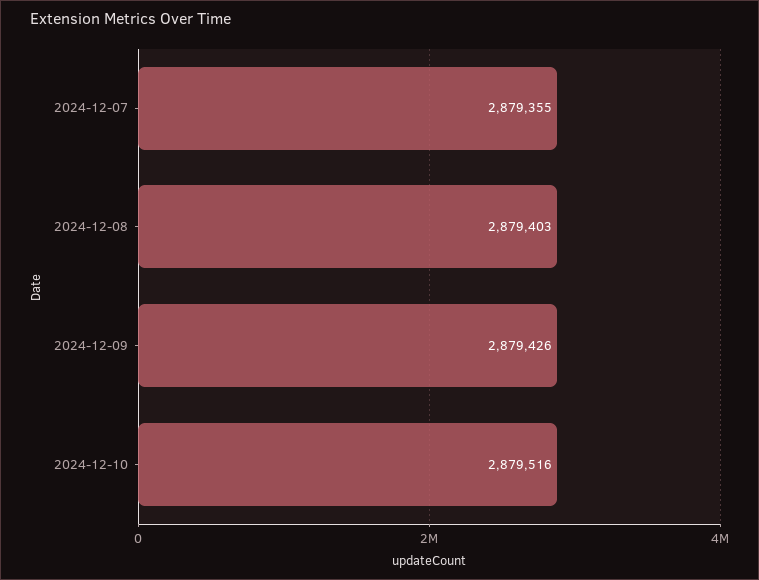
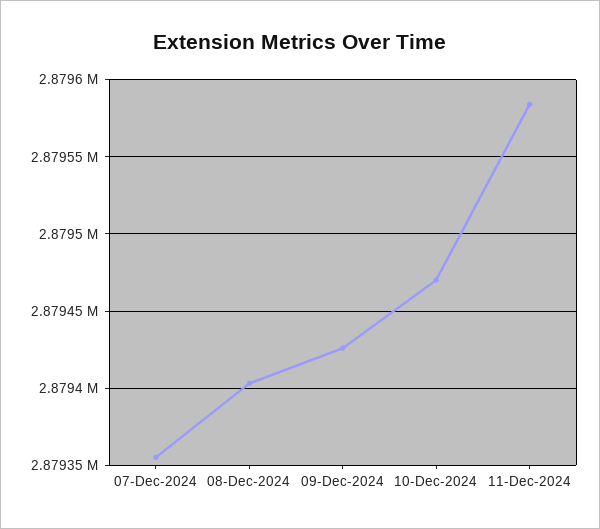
2024-12-10: 2879516 -> 2879470
11-Dec-2024: none -> 2879585

